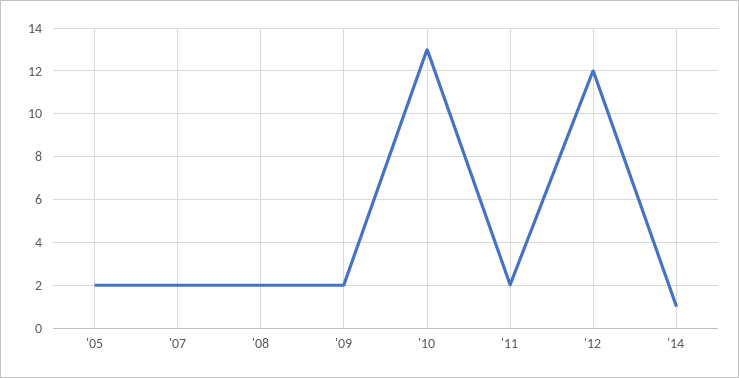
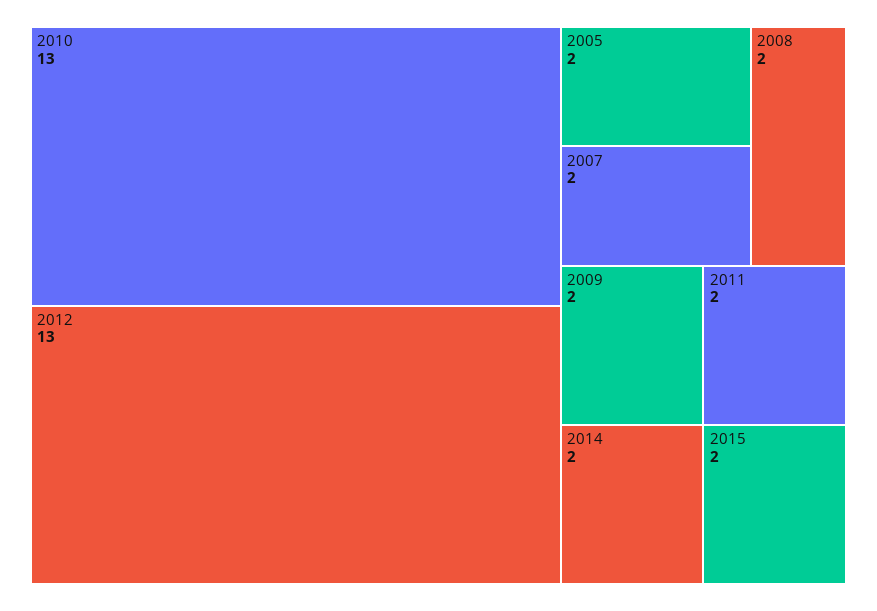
'12: 12 -> 13
'14: 1 -> 2
2015: none -> 2

